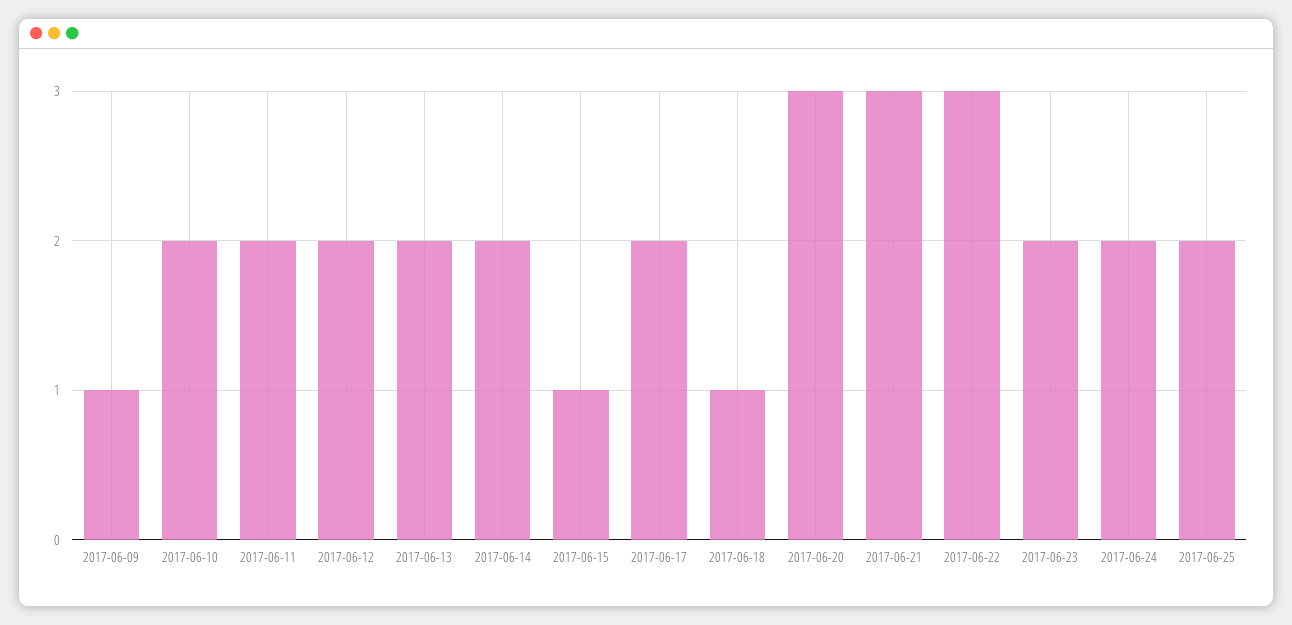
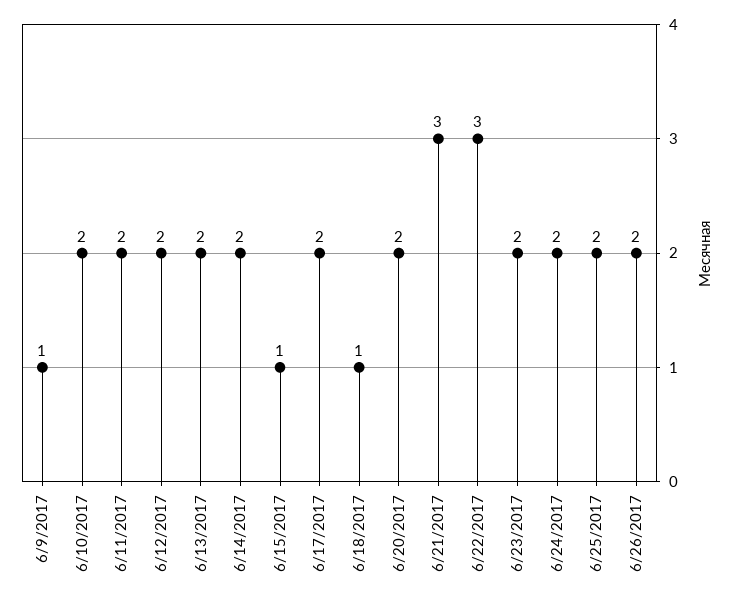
2017-06-20: 3 -> 2
6/26/2017: none -> 2

